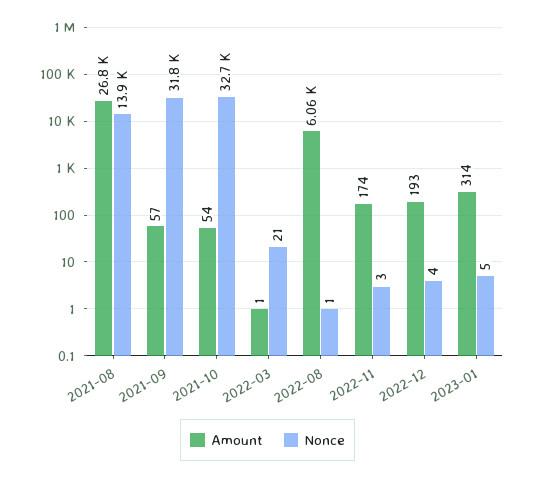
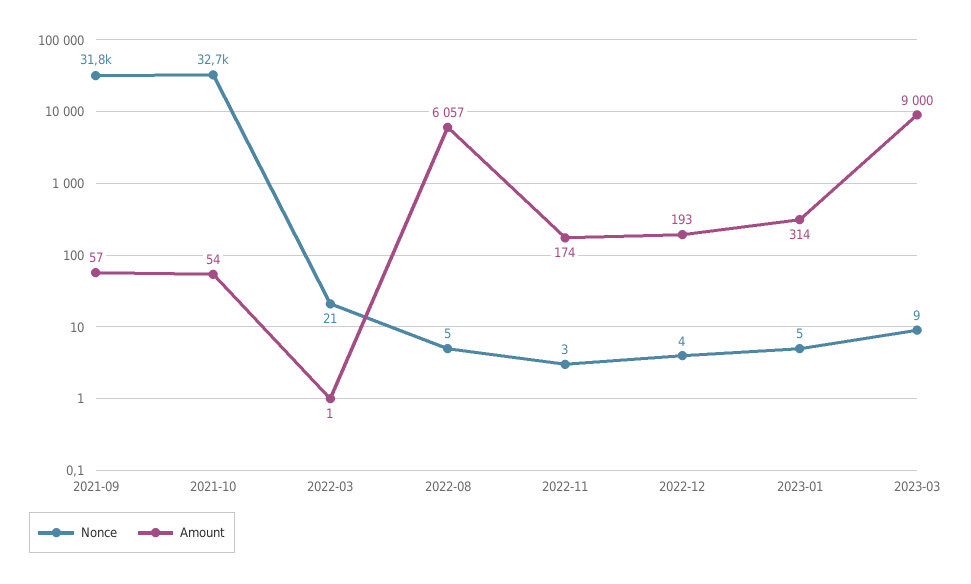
Amount, 2021-08: 26800 -> none
Nonce, 2021-08: 13900 -> none
Nonce, 2022-08: 1 -> 5
Nonce, 2023-03: none -> 9
Amount, 2023-03: none -> 9000

